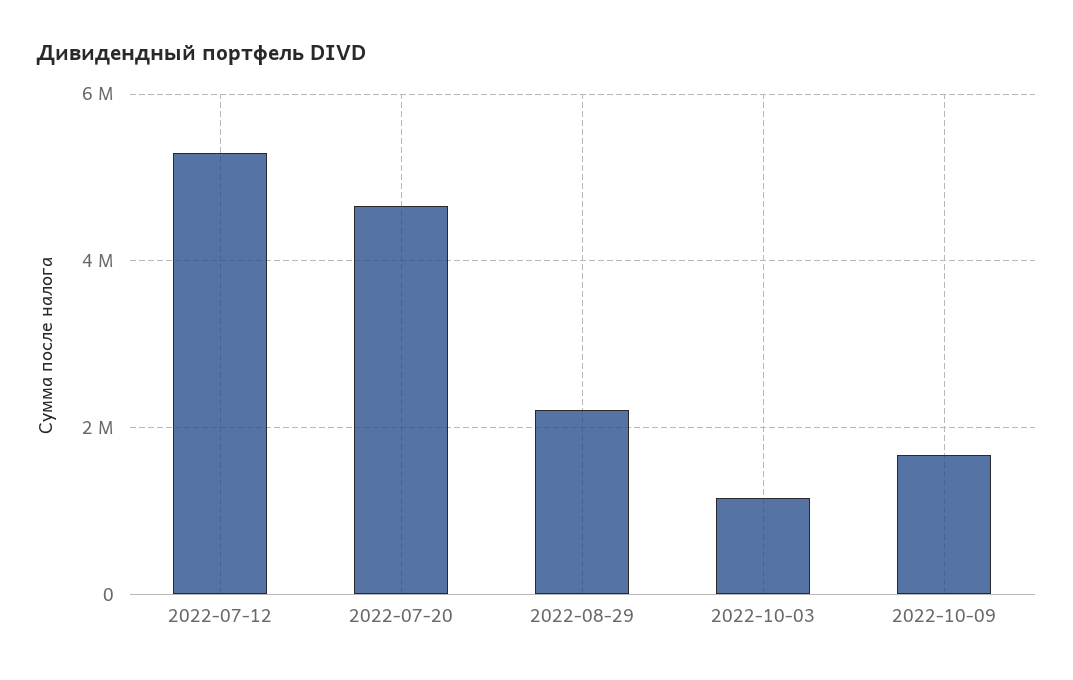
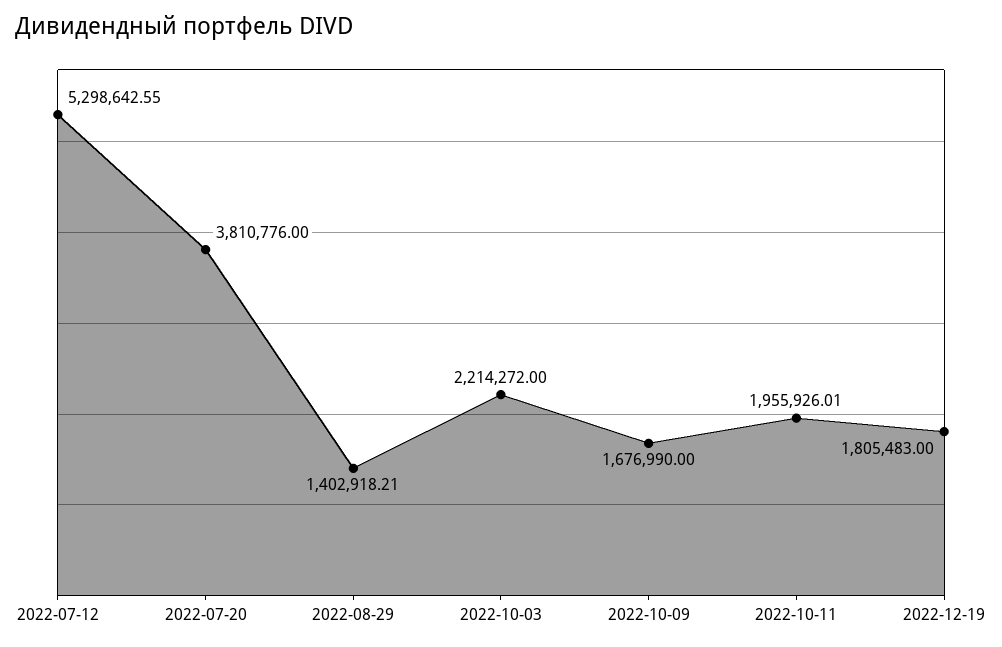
2022-07-20: 4600000 -> 3810776
2022-08-29: 2200000 -> 1402918.21
2022-10-03: 1200000 -> 2214272
2022-10-11: none -> 1955926.01
2022-12-19: none -> 1805483

